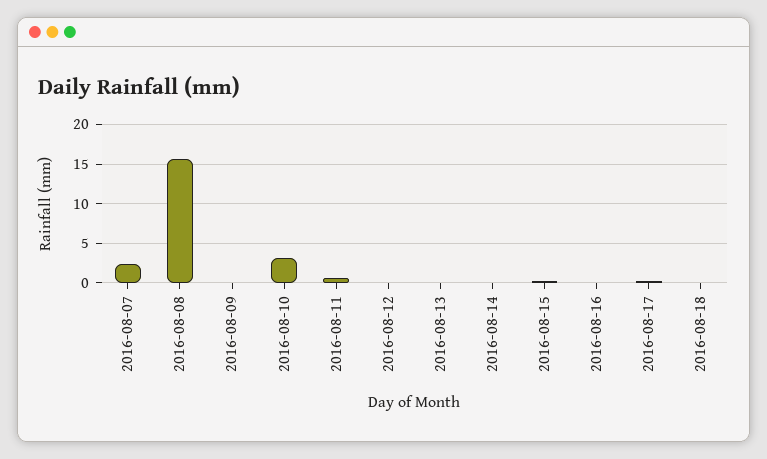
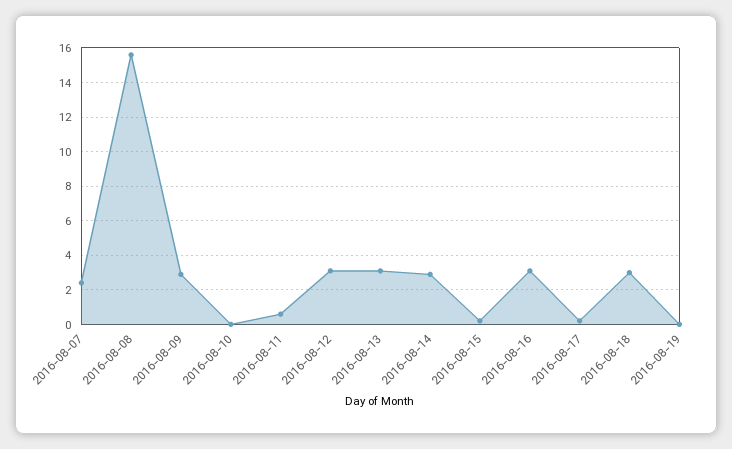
2016-08-09: 0 -> 3
2016-08-10: 3 -> 0
2016-08-12: 0 -> 3
2016-08-13: 0 -> 3
2016-08-14: 0 -> 3
2016-08-16: 0 -> 3
2016-08-18: 0 -> 3
2016-08-19: none -> 0

